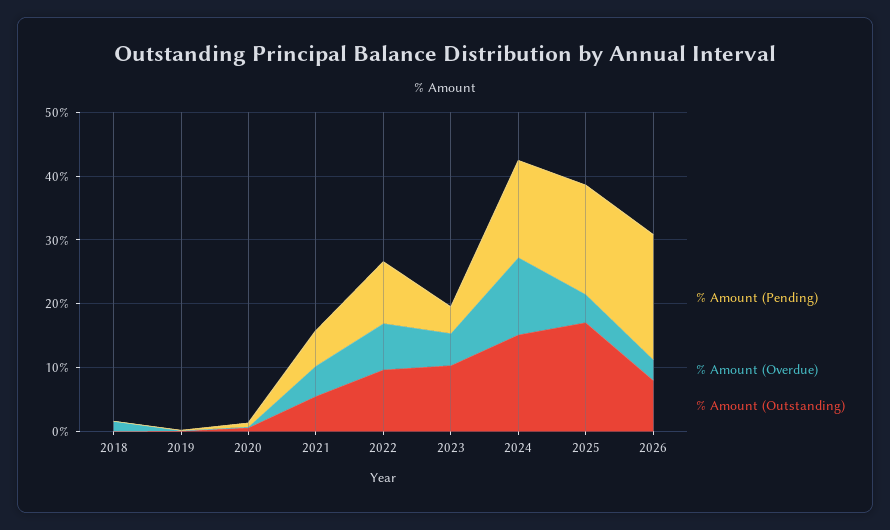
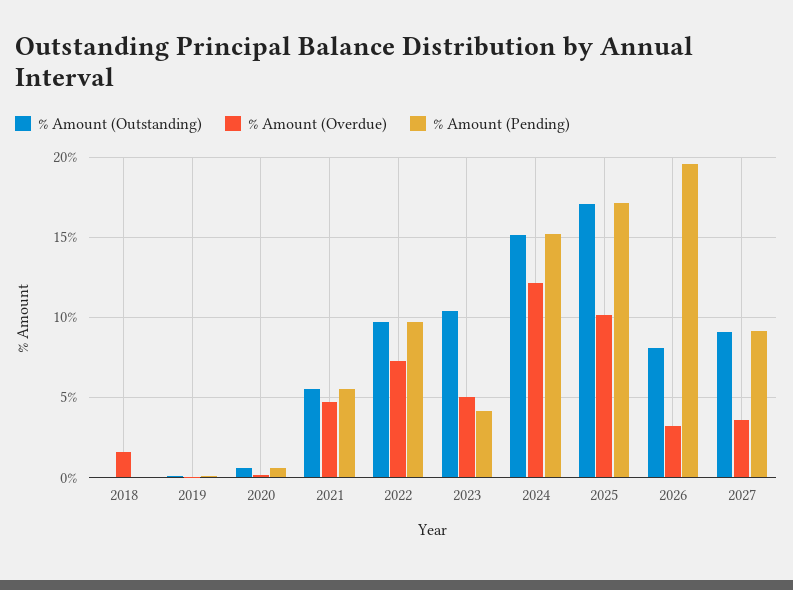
% Amount (Overdue), 2025: 4 -> 10
% Amount (Outstanding), 2027: none -> 9
% Amount (Overdue), 2027: none -> 3.5
% Amount (Pending), 2027: none -> 9

